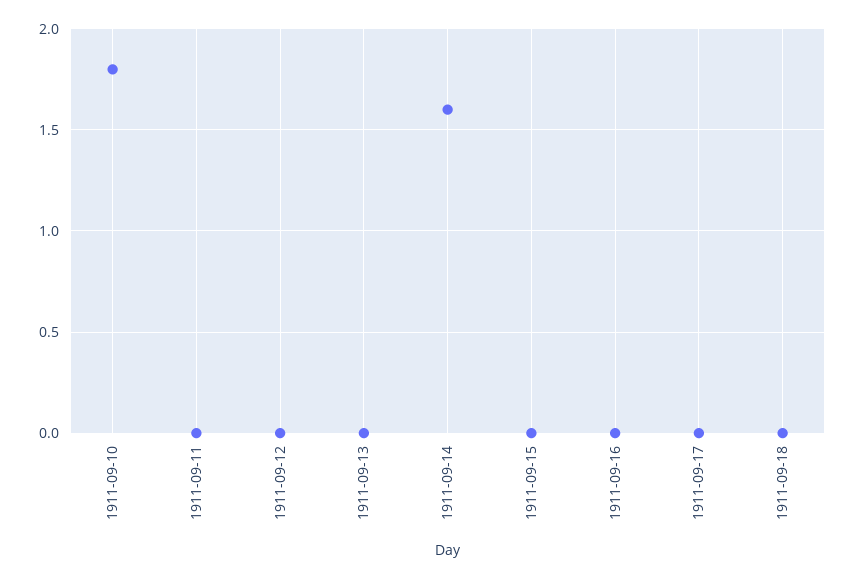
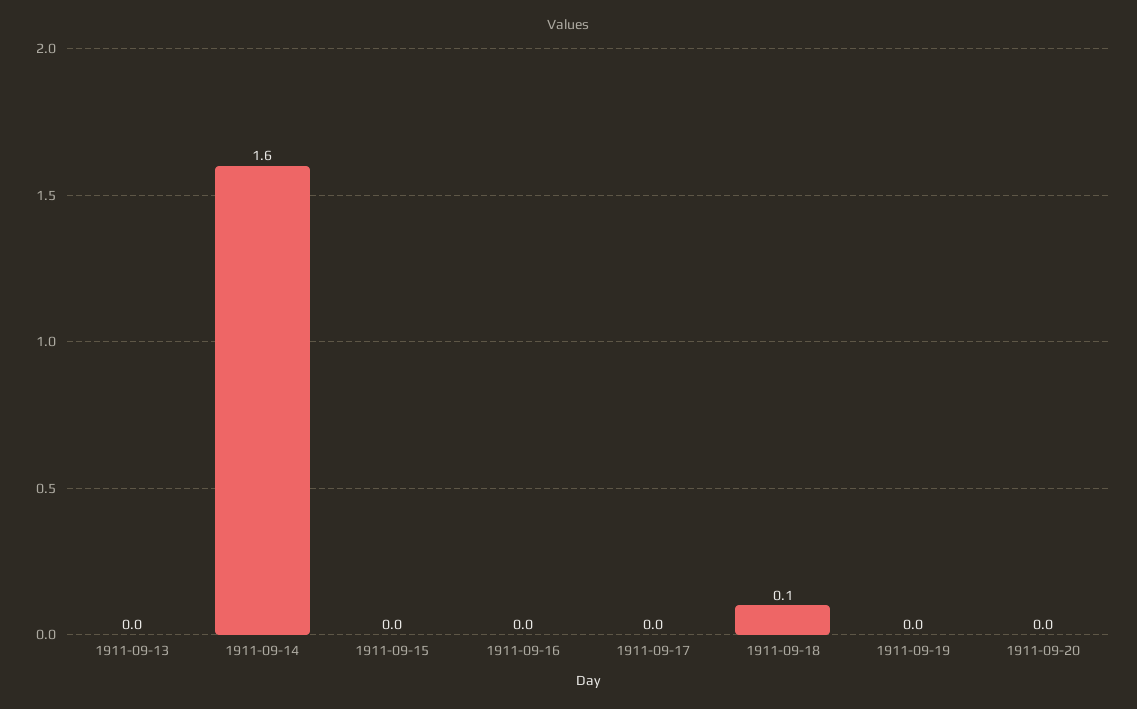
1911-09-10: 1.8 -> none
1911-09-11: 0 -> none
1911-09-12: 0 -> none
1911-09-18: 0 -> 0.1
1911-09-19: none -> 0
1911-09-20: none -> 0

